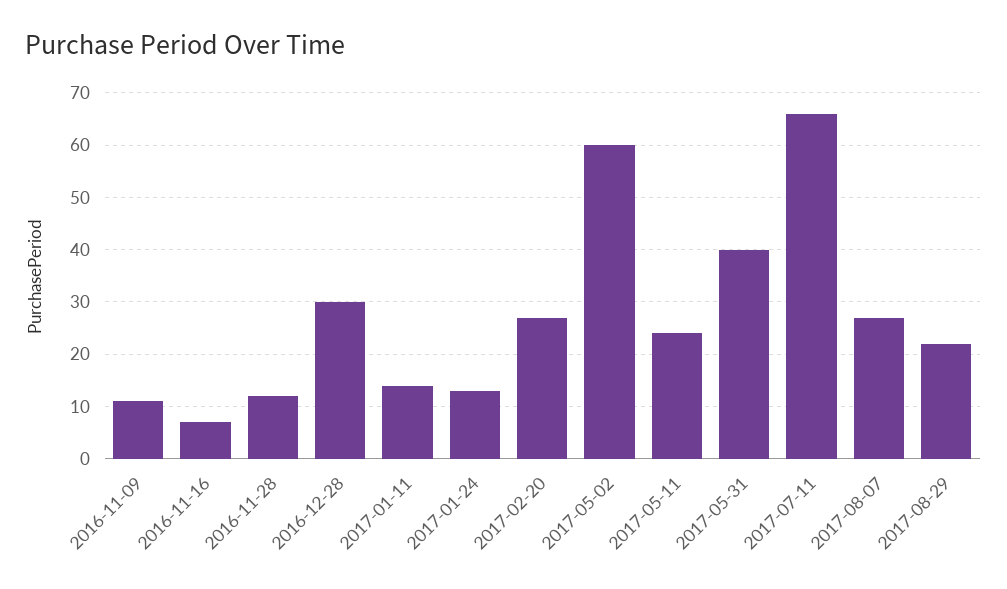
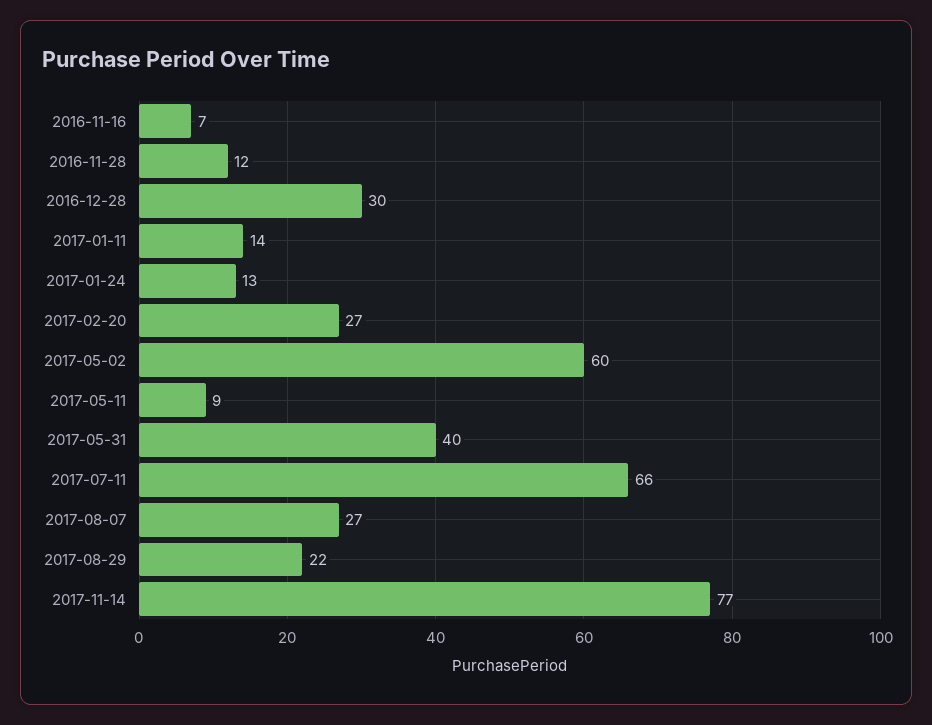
2016-11-09: 10 -> none
2017-05-11: 25 -> 9
2017-11-14: none -> 77

